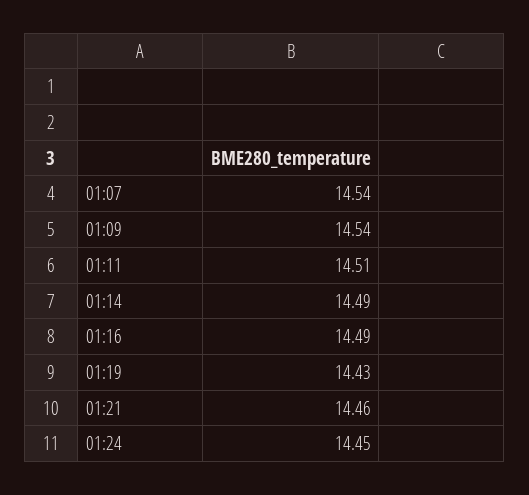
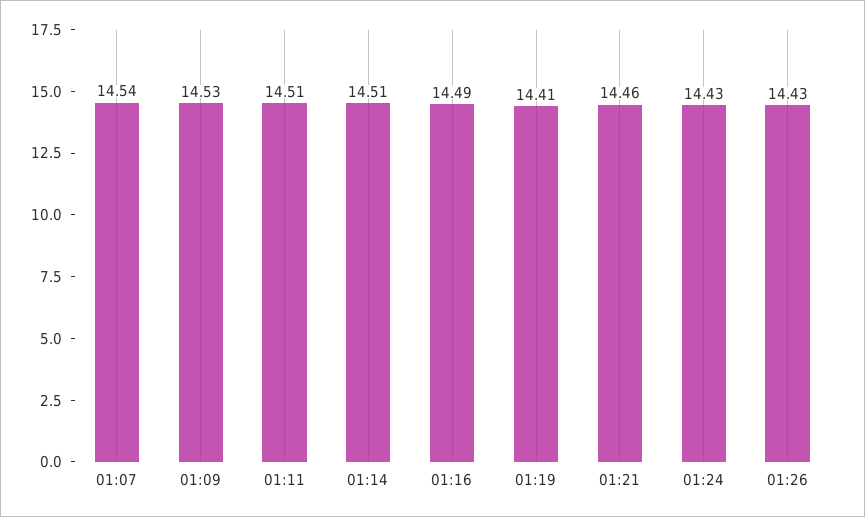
01:09: 14.54 -> 14.53
01:14: 14.49 -> 14.51
01:19: 14.43 -> 14.41
01:24: 14.45 -> 14.43
01:26: none -> 14.43

